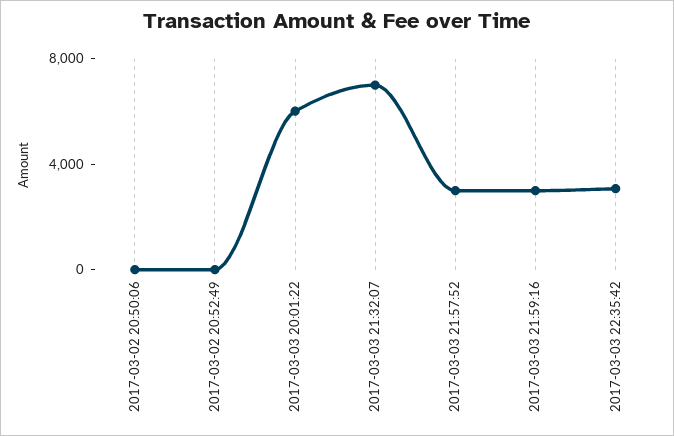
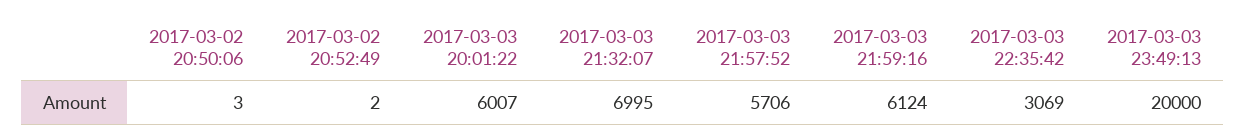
2017-03-03 21:57:52: 3000 -> 5706
2017-03-03 21:59:16: 3000 -> 6124
2017-03-03 23:49:13: none -> 20000

